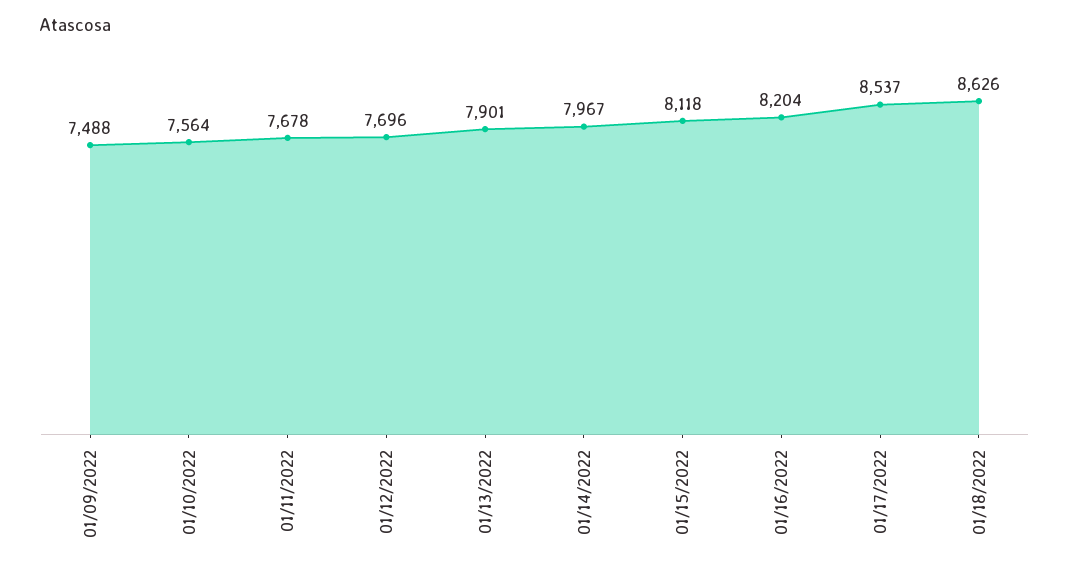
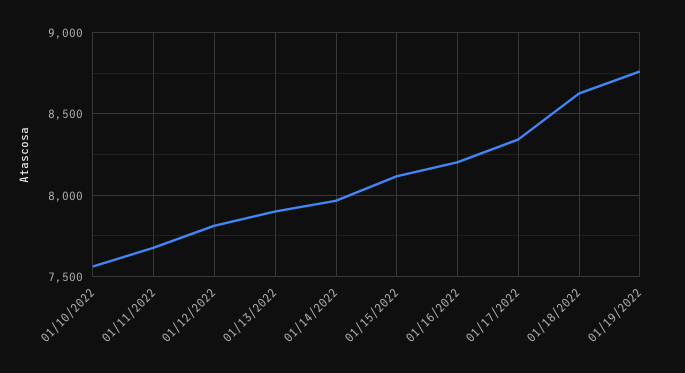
01/09/2022: 7488 -> none
01/12/2022: 7696 -> 7800
01/17/2022: 8537 -> 8350
01/19/2022: none -> 8750

